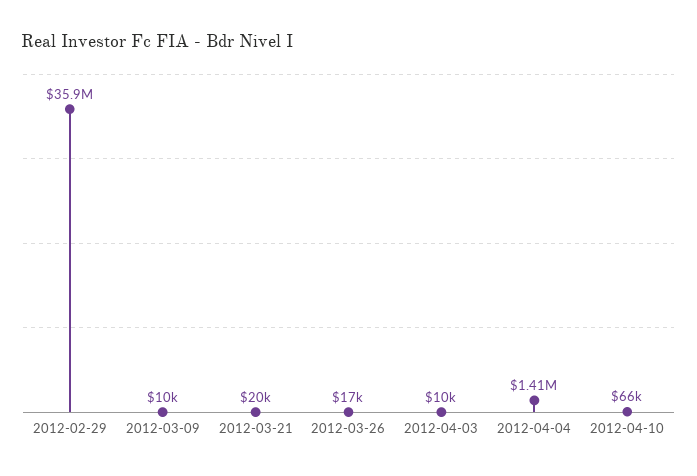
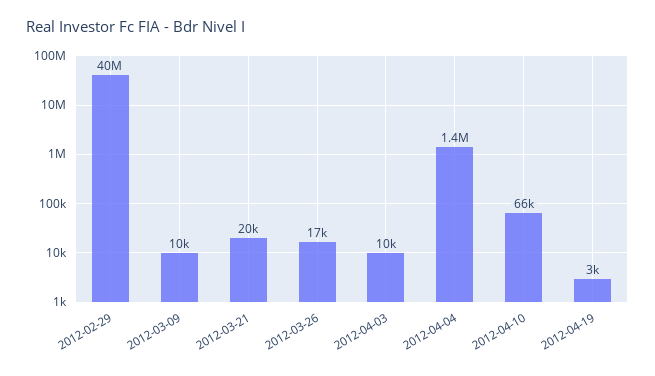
2012-02-29: 35900000 -> 40000000
2012-04-19: none -> 3000

